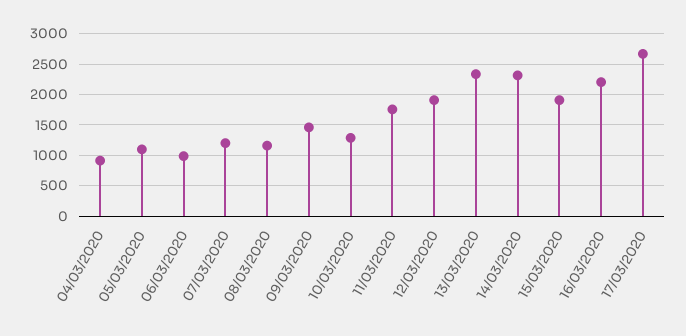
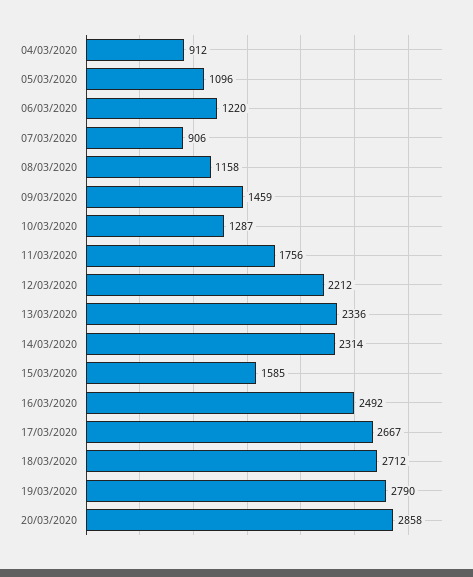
06/03/2020: 1000 -> 1220
07/03/2020: 1200 -> 906
12/03/2020: 1900 -> 2212
15/03/2020: 1900 -> 1585
16/03/2020: 2200 -> 2492
18/03/2020: none -> 2712
19/03/2020: none -> 2790
20/03/2020: none -> 2858

